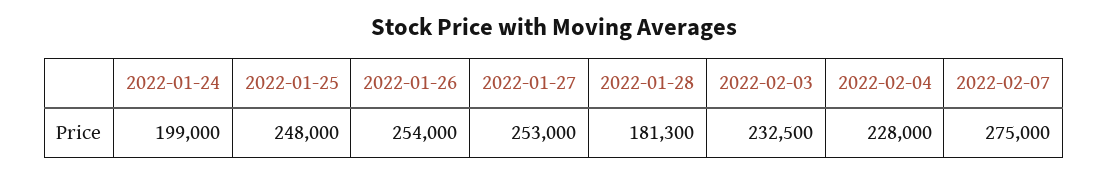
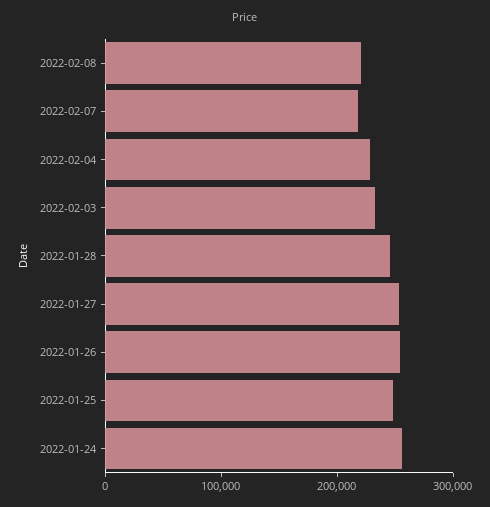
2022-01-24: 199000 -> 260000
2022-01-28: 181300 -> 240000
2022-02-07: 275000 -> 220000
2022-02-08: none -> 220000

